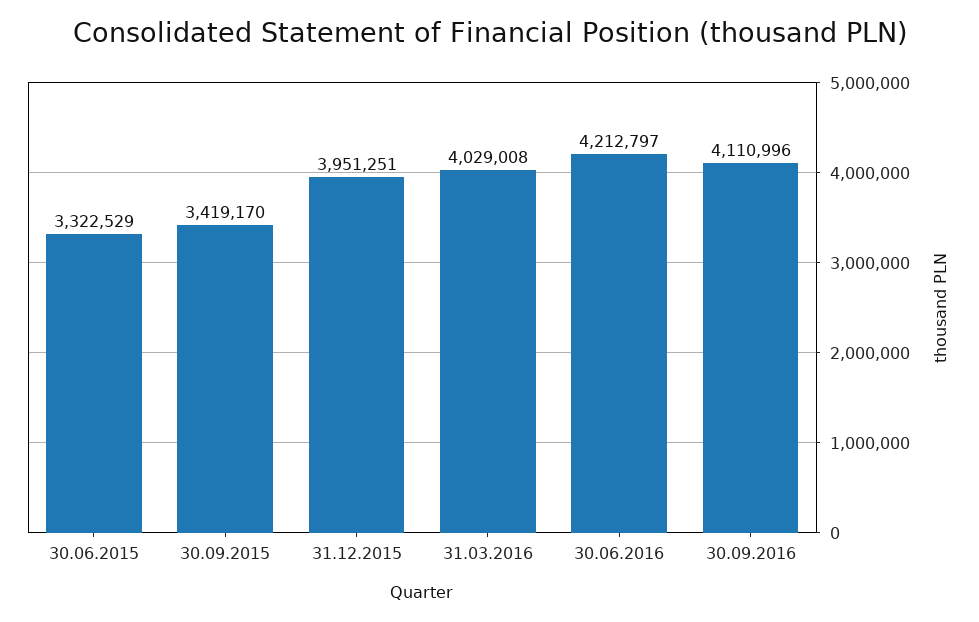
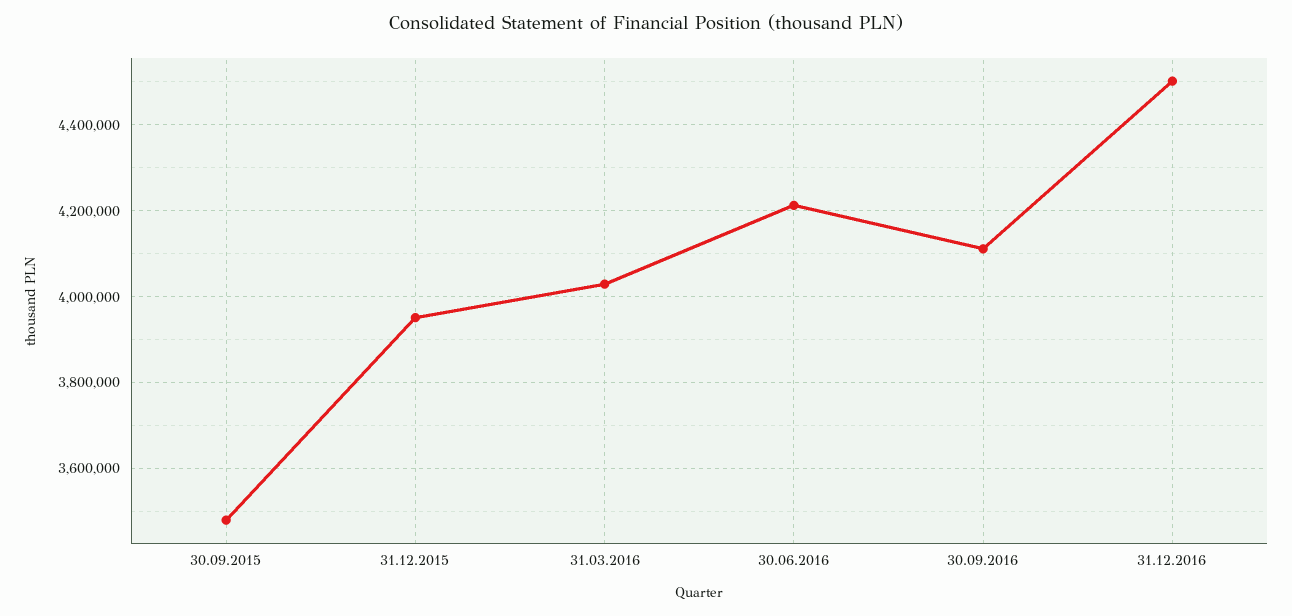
30.06.2015: 3322529 -> none
30.09.2015: 3419170 -> 3480000
31.12.2016: none -> 4500000

